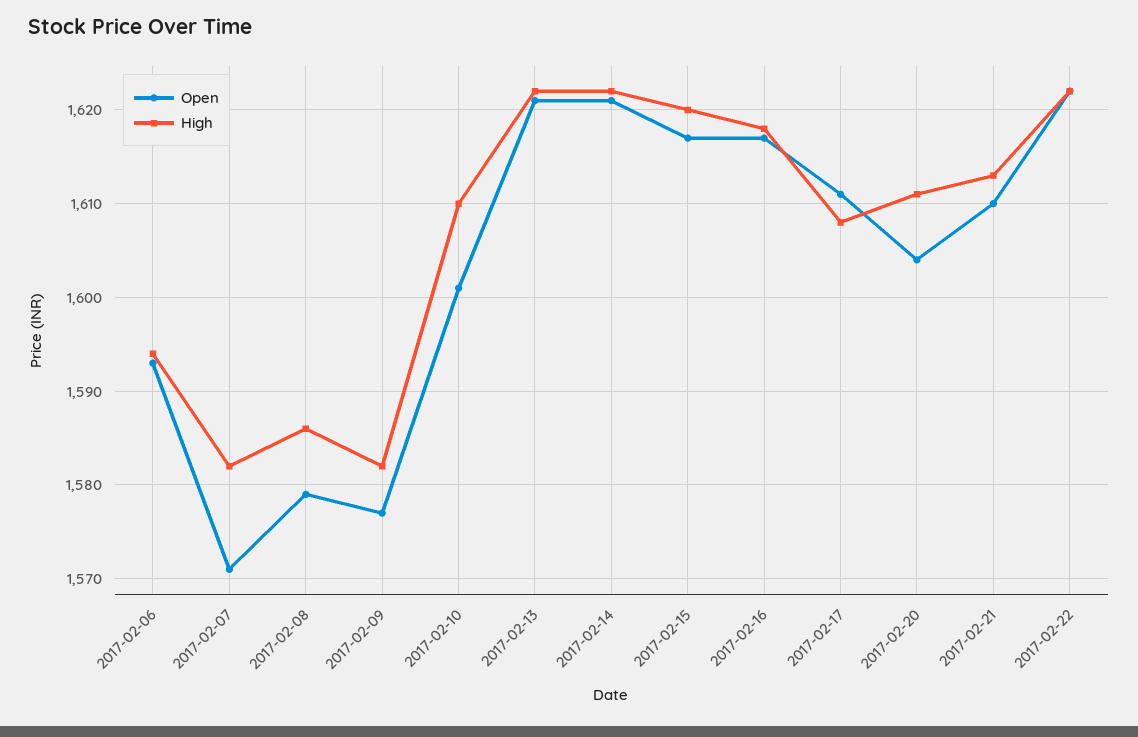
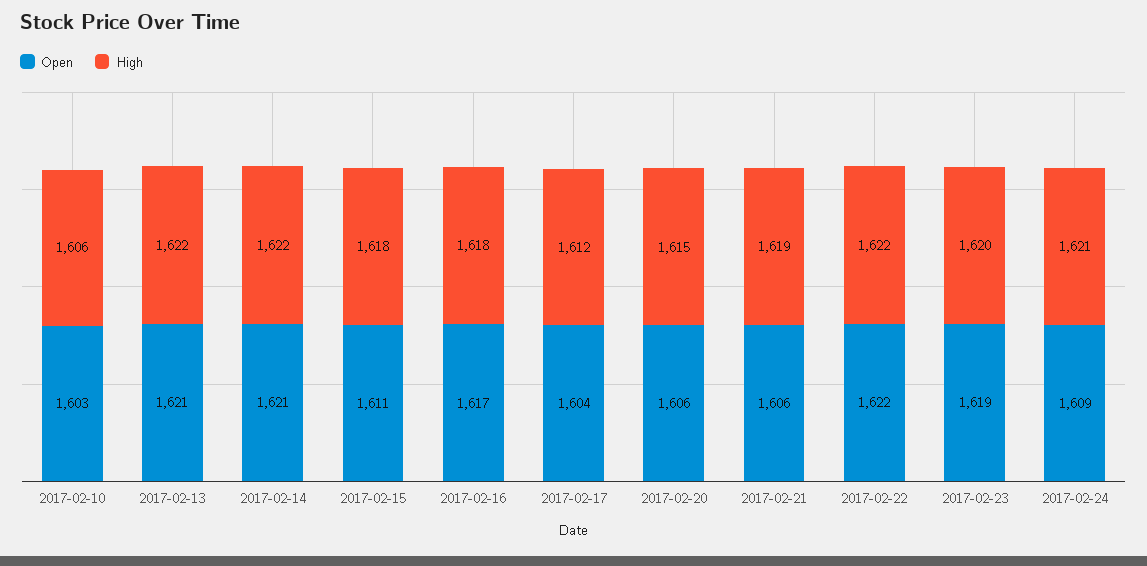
Open, 2017-02-06: 1593 -> none
High, 2017-02-06: 1594 -> none
Open, 2017-02-07: 1571 -> none
High, 2017-02-07: 1582 -> none
Open, 2017-02-08: 1579 -> none
High, 2017-02-08: 1586 -> none
Open, 2017-02-09: 1577 -> none
High, 2017-02-09: 1582 -> none
Open, 2017-02-10: 1601 -> 1603
High, 2017-02-10: 1610 -> 1606
Open, 2017-02-15: 1617 -> 1611
High, 2017-02-15: 1620 -> 1618
Open, 2017-02-17: 1611 -> 1604
High, 2017-02-17: 1608 -> 1612
Open, 2017-02-20: 1604 -> 1606
High, 2017-02-20: 1611 -> 1615
Open, 2017-02-21: 1610 -> 1606
High, 2017-02-21: 1613 -> 1619
Open, 2017-02-23: none -> 1619
High, 2017-02-23: none -> 1620
Open, 2017-02-24: none -> 1609
High, 2017-02-24: none -> 1621

